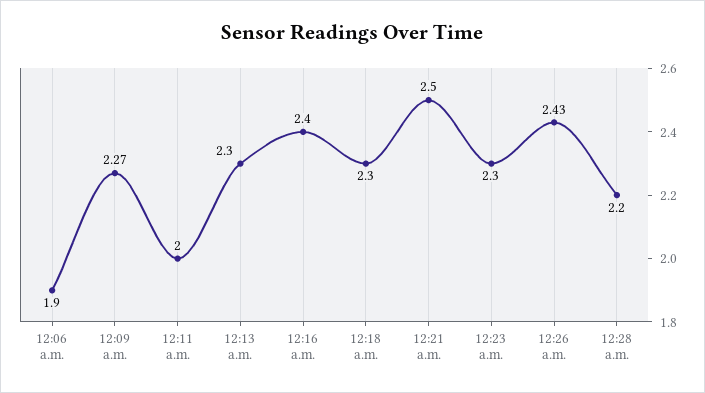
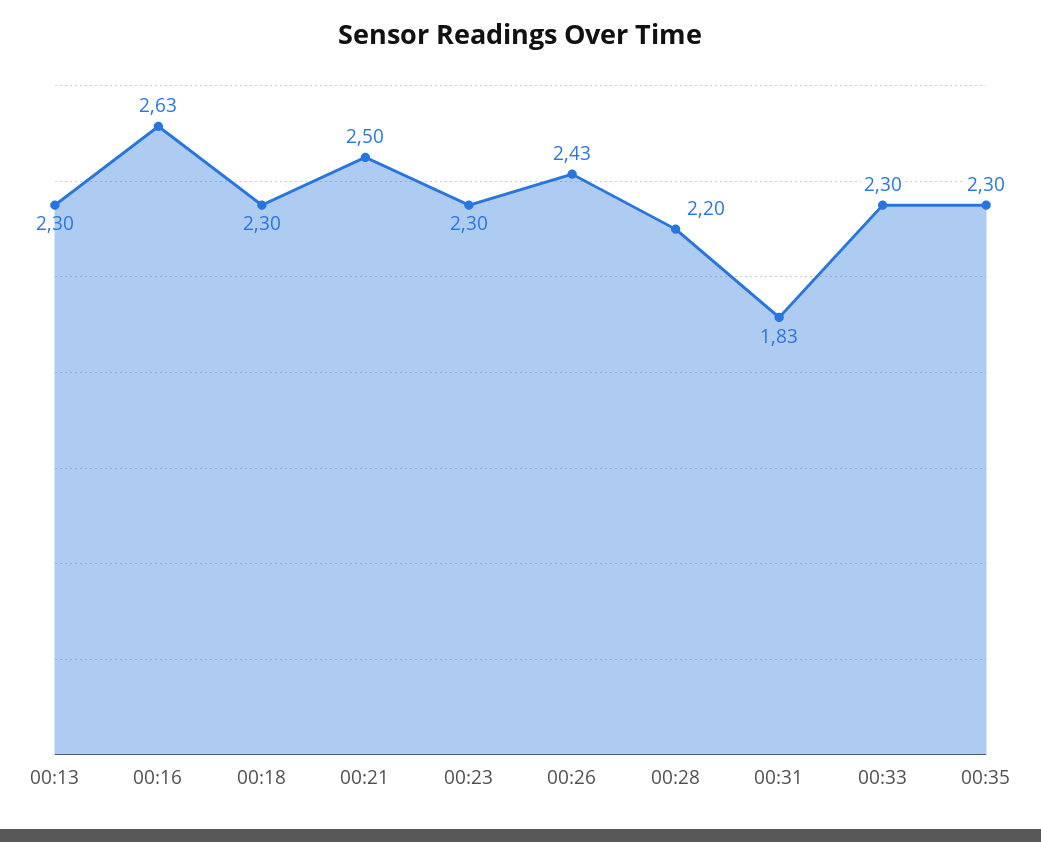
12:06 a.m.: 1.9 -> none
12:09 a.m.: 2.27 -> none
12:11 a.m.: 2 -> none
12:16 a.m.: 2.4 -> 2.63
00:31: none -> 1.83
00:33: none -> 2.3
00:35: none -> 2.3

